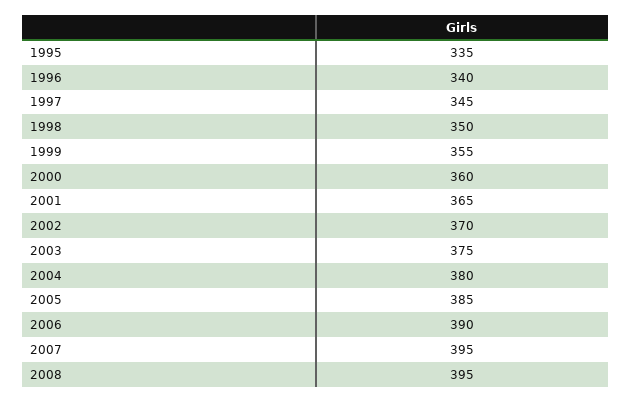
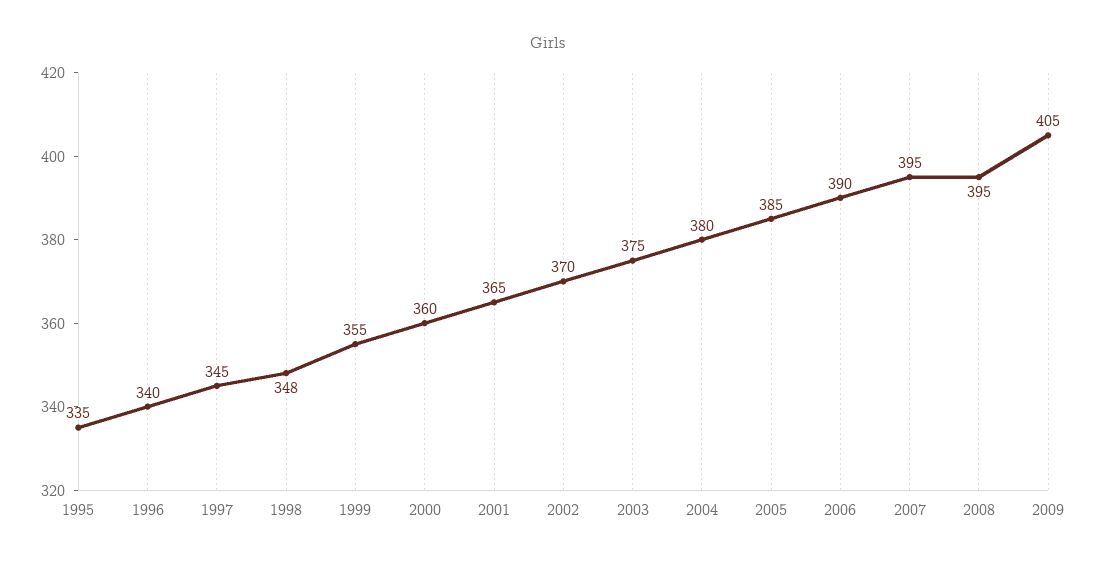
1998: 350 -> 348
2009: none -> 405

